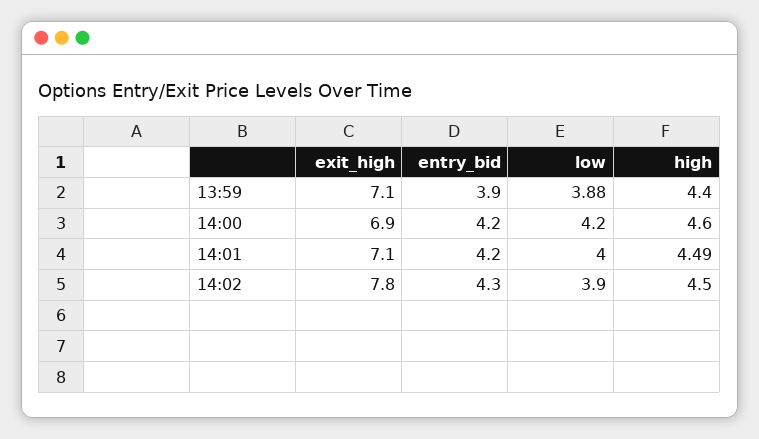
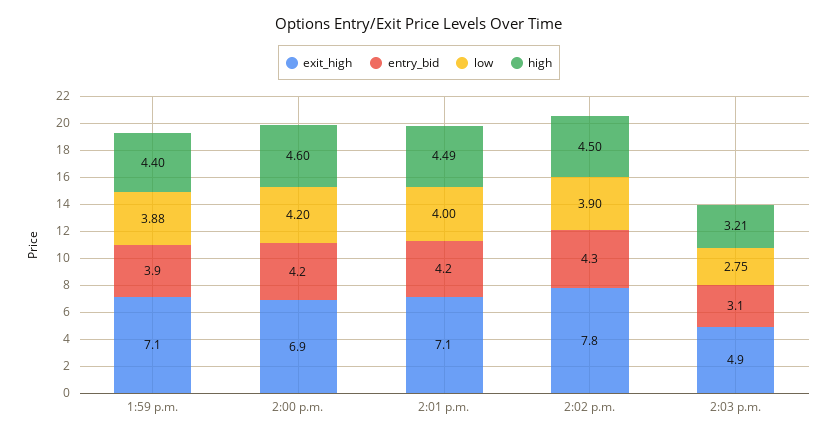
exit_high, 2:03 p.m.: none -> 4.9
entry_bid, 2:03 p.m.: none -> 3.1
low, 2:03 p.m.: none -> 2.75
high, 2:03 p.m.: none -> 3.21

